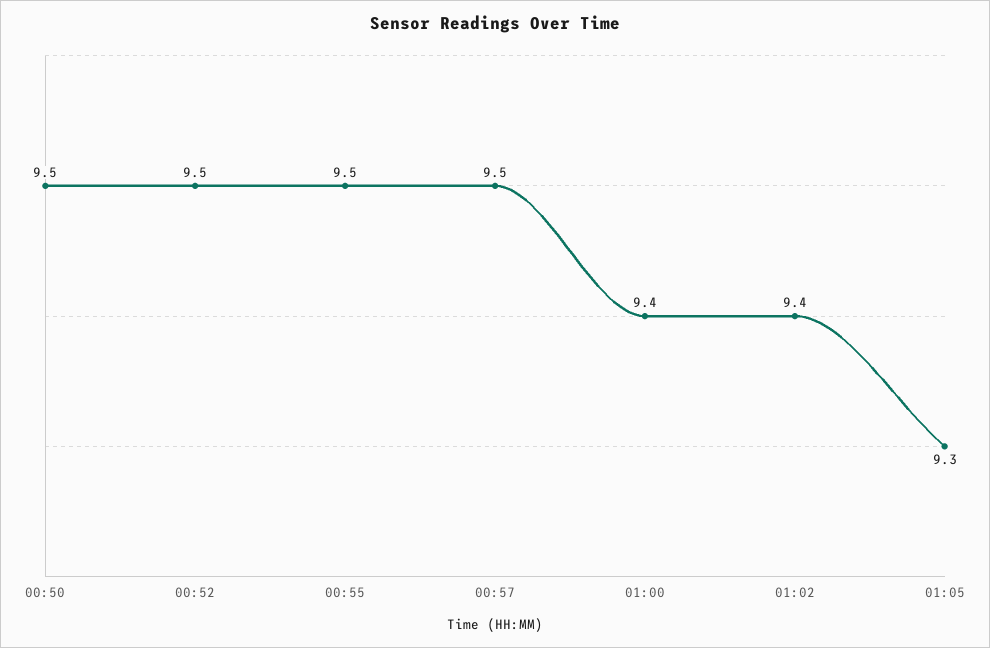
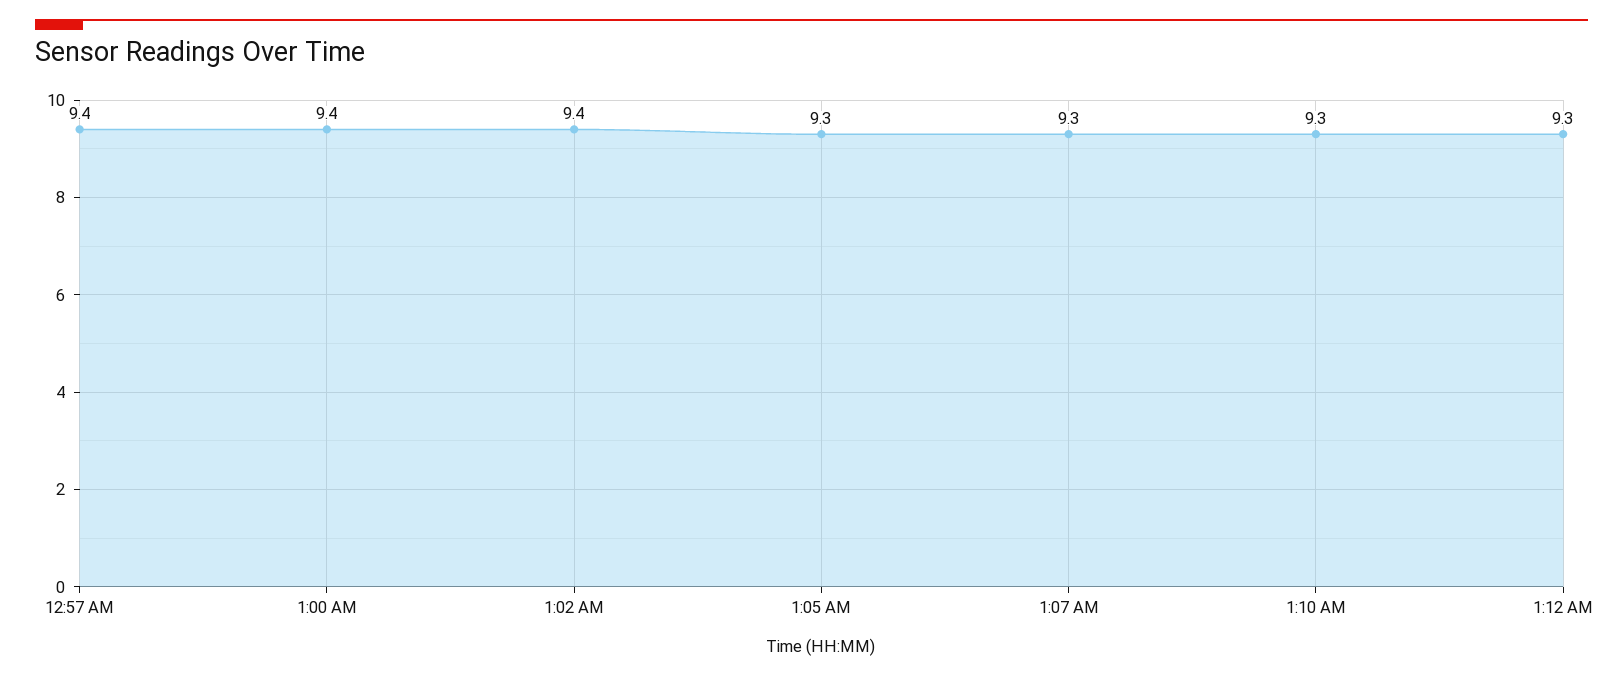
00:50: 9.5 -> none
00:52: 9.5 -> none
00:55: 9.5 -> none
00:57: 9.5 -> 9.4
1:07 AM: none -> 9.3
1:10 AM: none -> 9.3
1:12 AM: none -> 9.3

